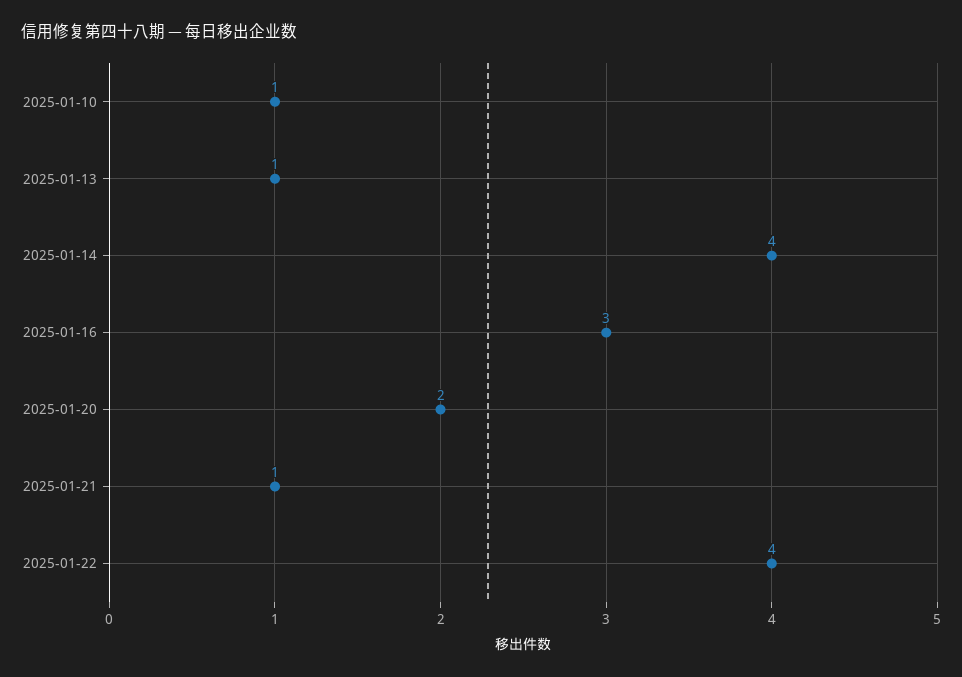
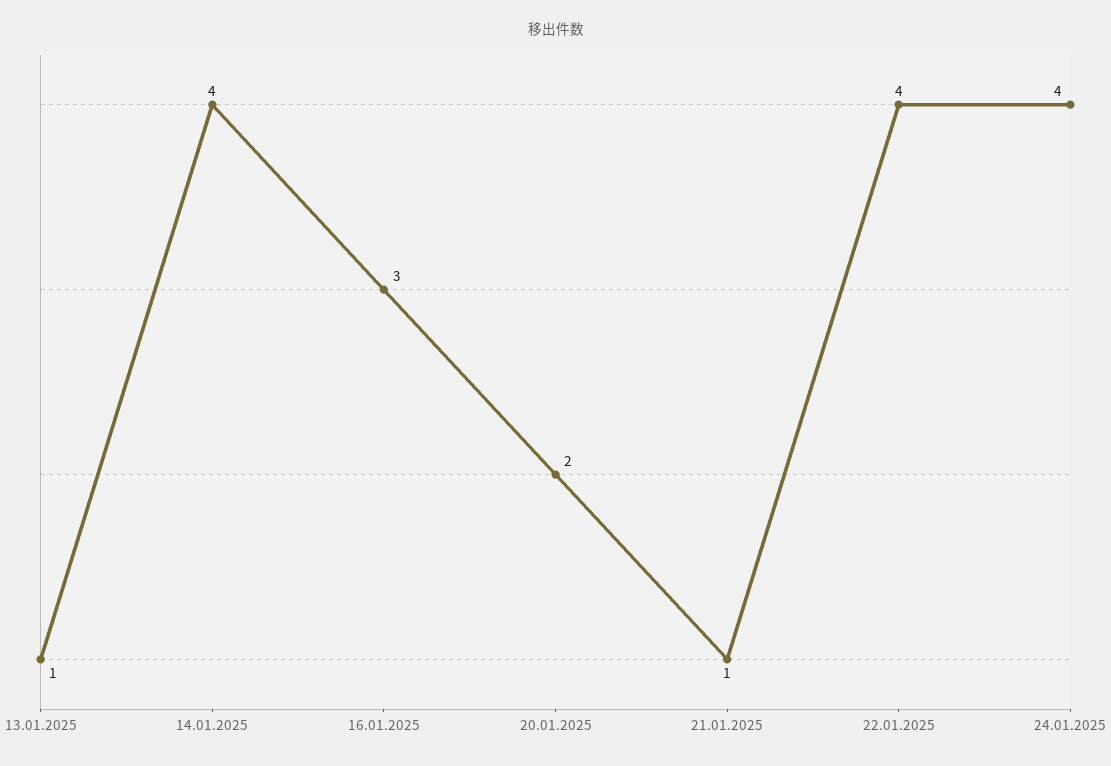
2025-01-10: 1 -> none
24.01.2025: none -> 4

